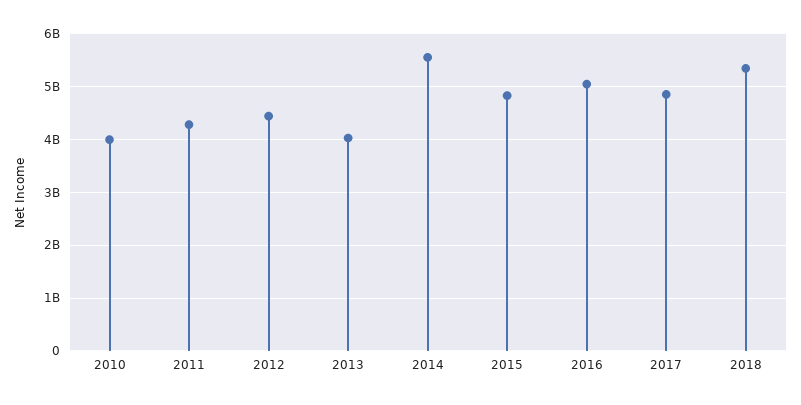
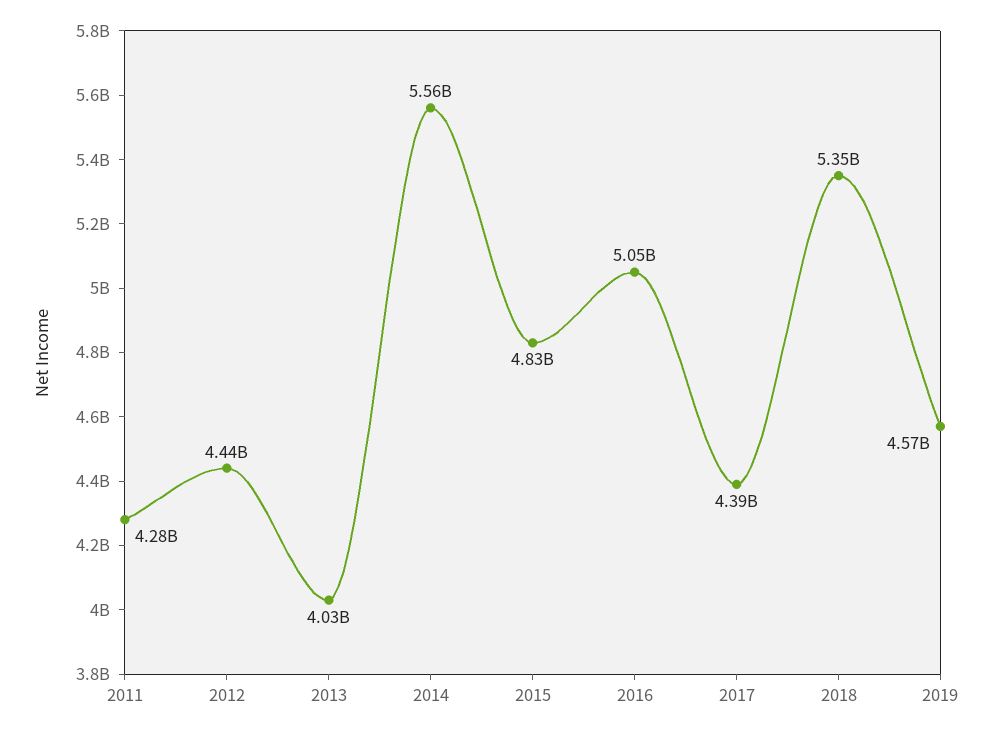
2010: 4000000000 -> none
2017: 4800000000 -> 4390000000
2019: none -> 4570000000

